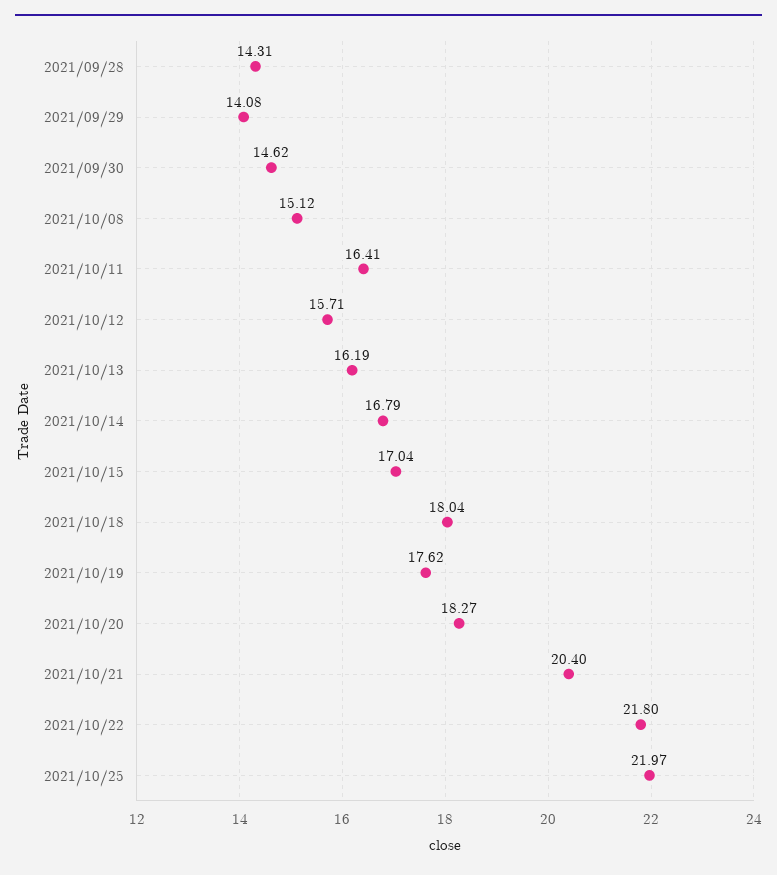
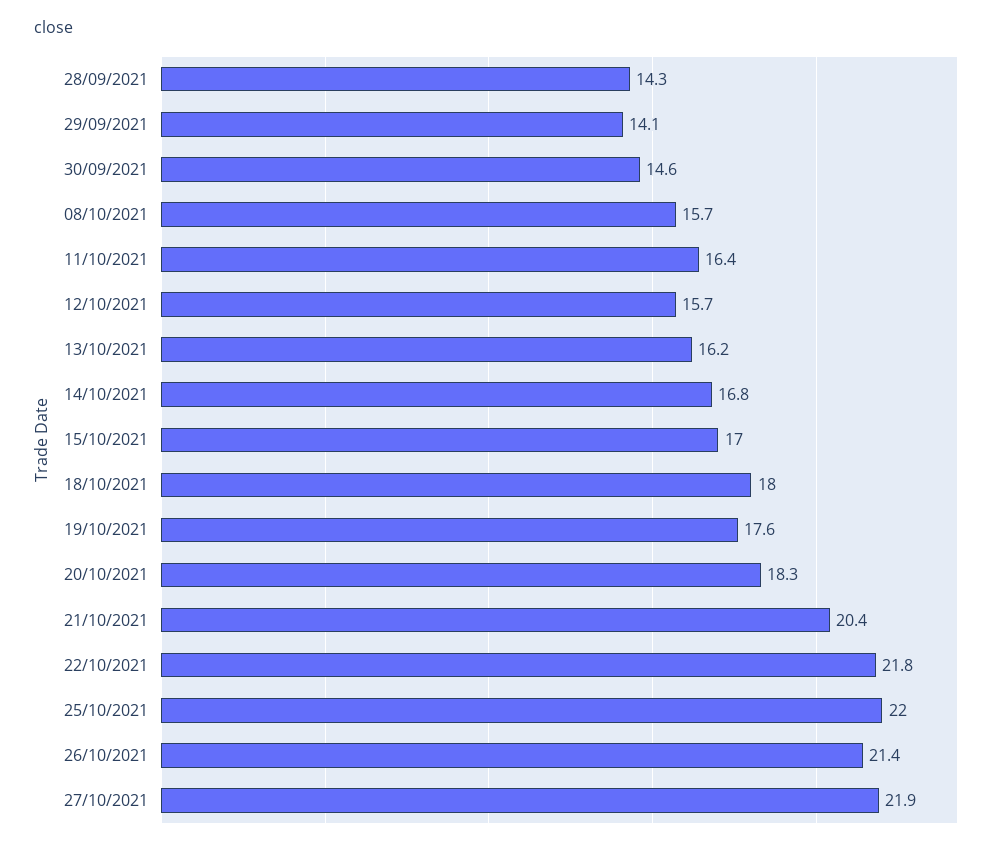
2021/10/08: 15.12 -> 15.7
26/10/2021: none -> 21.4
27/10/2021: none -> 21.9

